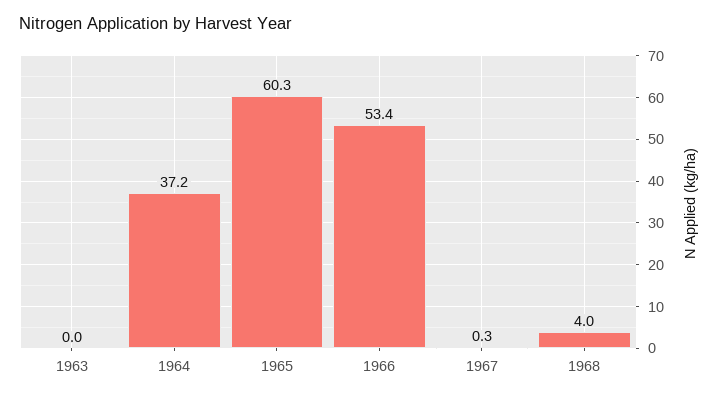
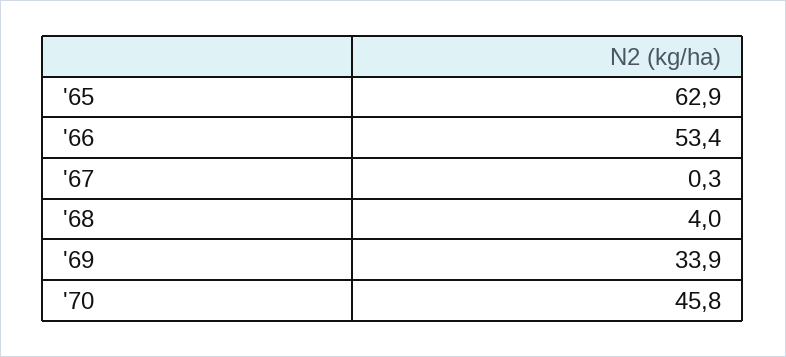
1963: 0 -> none
1964: 37.2 -> none
1965: 60.3 -> 62.9
'69: none -> 33.9
'70: none -> 45.8

